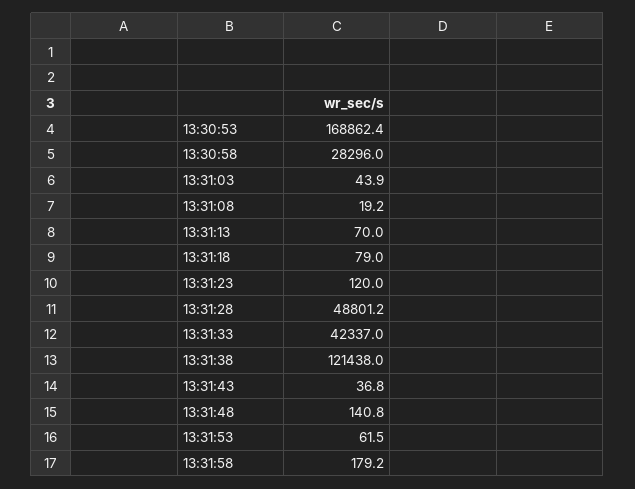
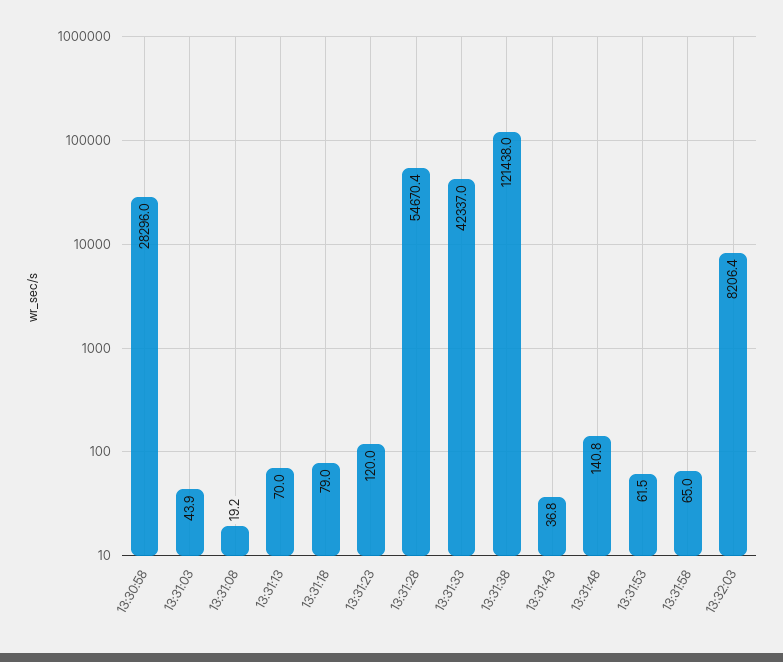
13:30:53: 168862.4 -> none
13:31:28: 48801.2 -> 54670.4
13:31:58: 179.2 -> 65
13:32:03: none -> 8206.4

